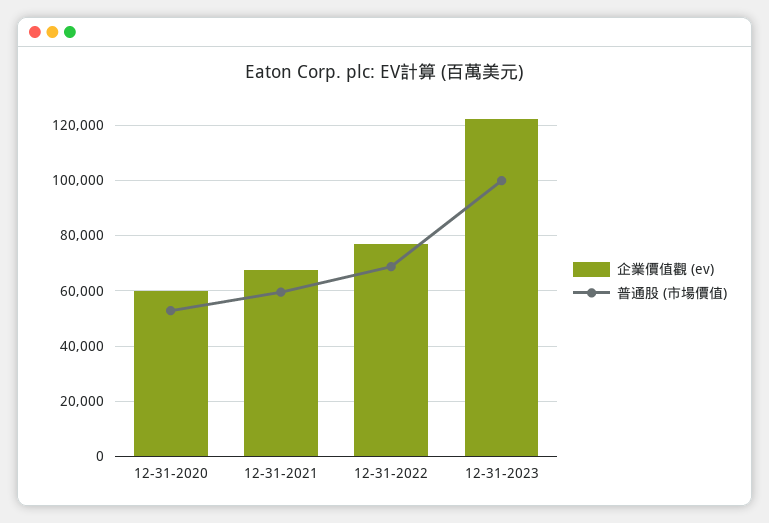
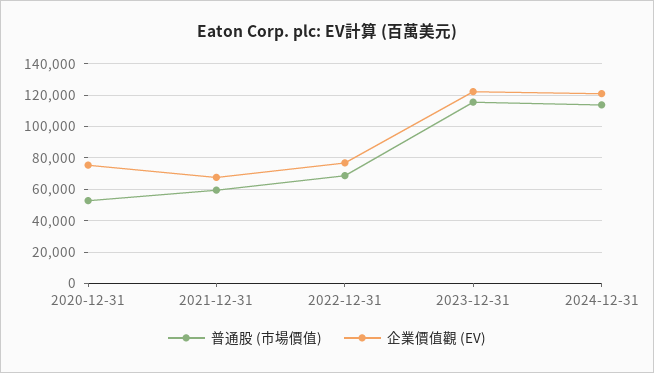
企業價值觀 (ev), 12-31-2020: 60000 -> 75000
普通股 (市場價值), 12-31-2023: 100000 -> 115000
普通股 (市場價值), 2024-12-31: none -> 115000
企業價值觀 (ev), 2024-12-31: none -> 120000

